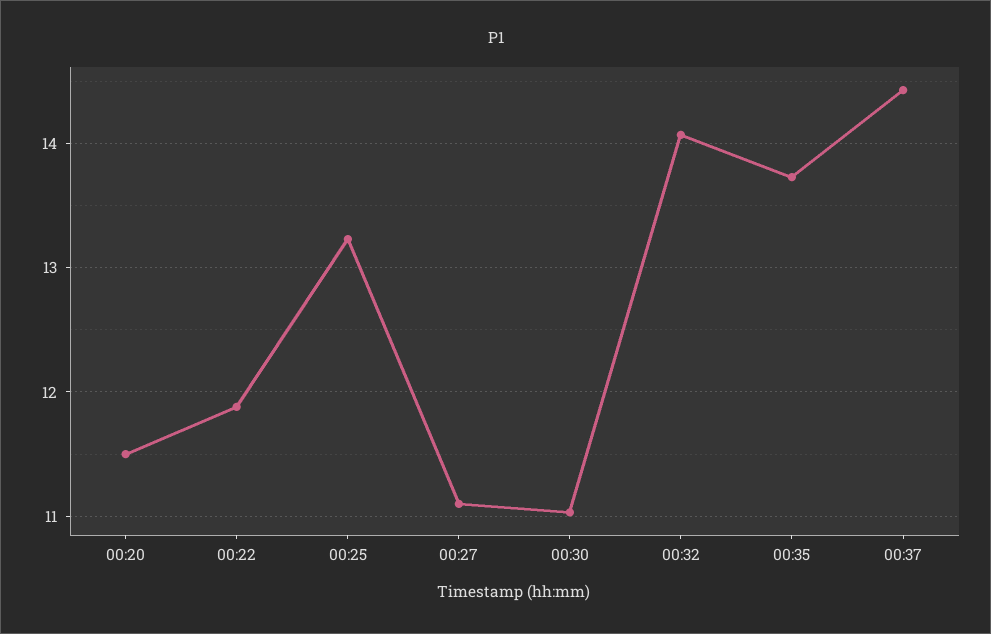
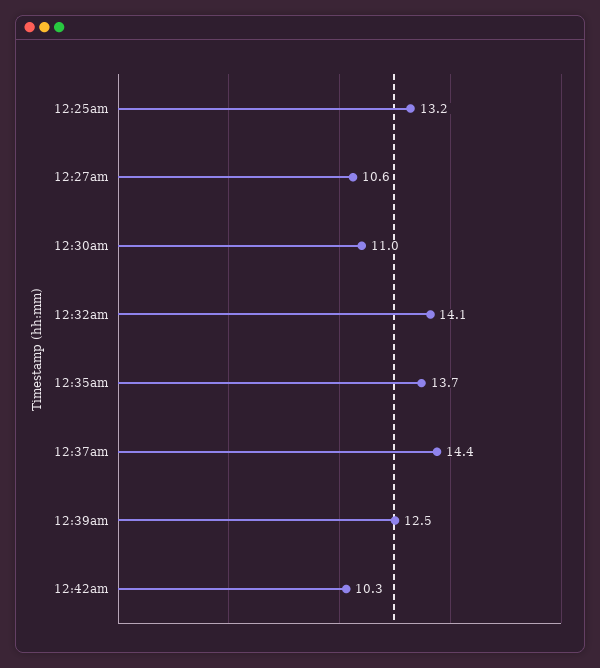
00:20: 11.5 -> none
00:22: 11.9 -> none
00:27: 11.1 -> 10.6
12:39am: none -> 12.5
12:42am: none -> 10.3

